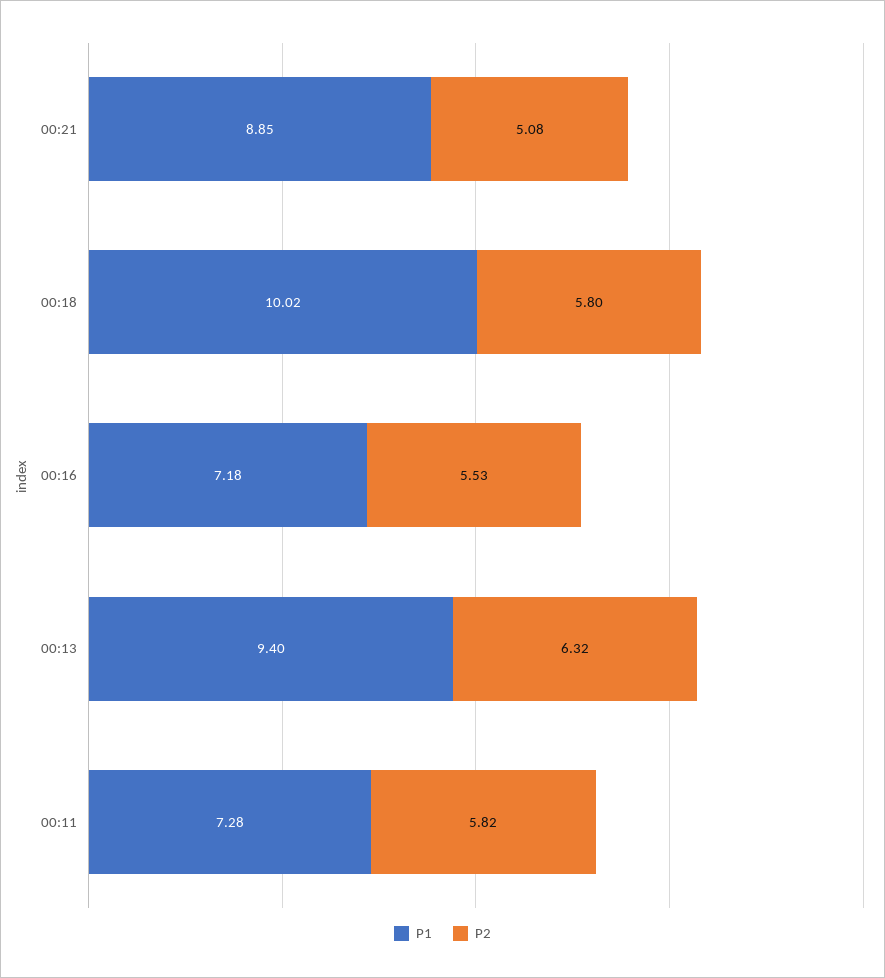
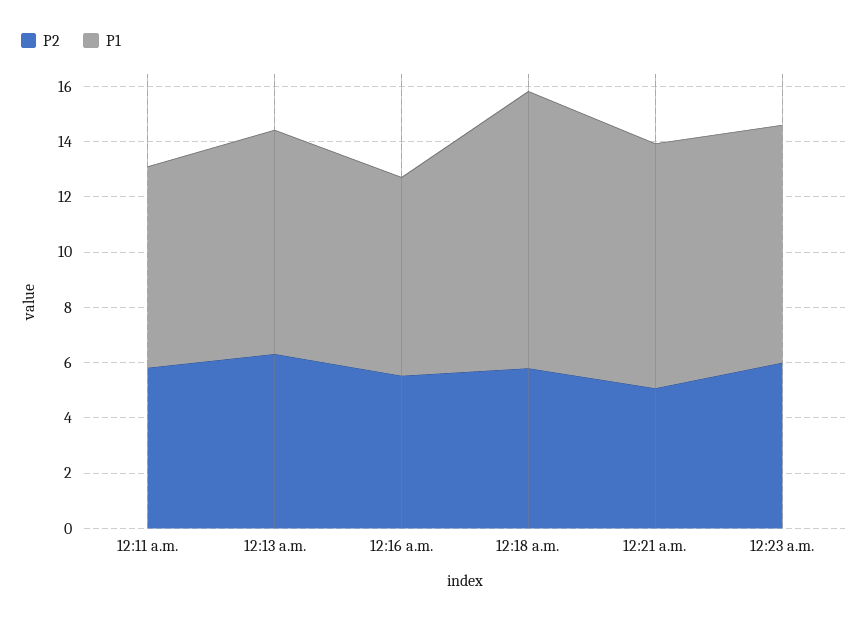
P1, 00:13: 9.4 -> 8
P2, 12:23 a.m.: none -> 6
P1, 12:23 a.m.: none -> 8.5

